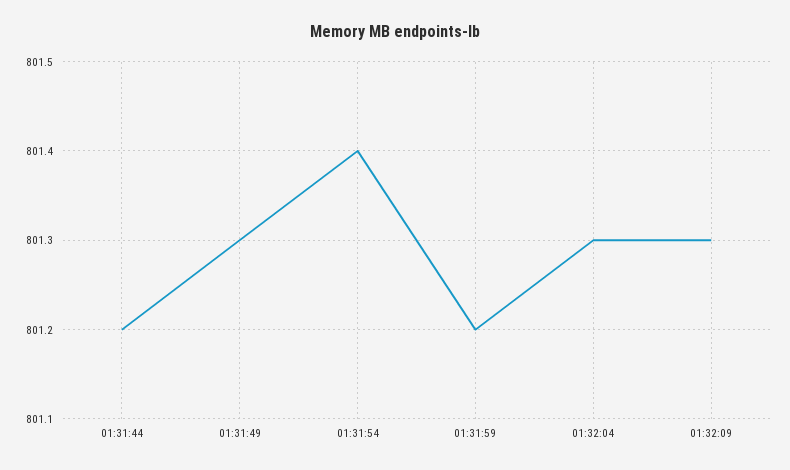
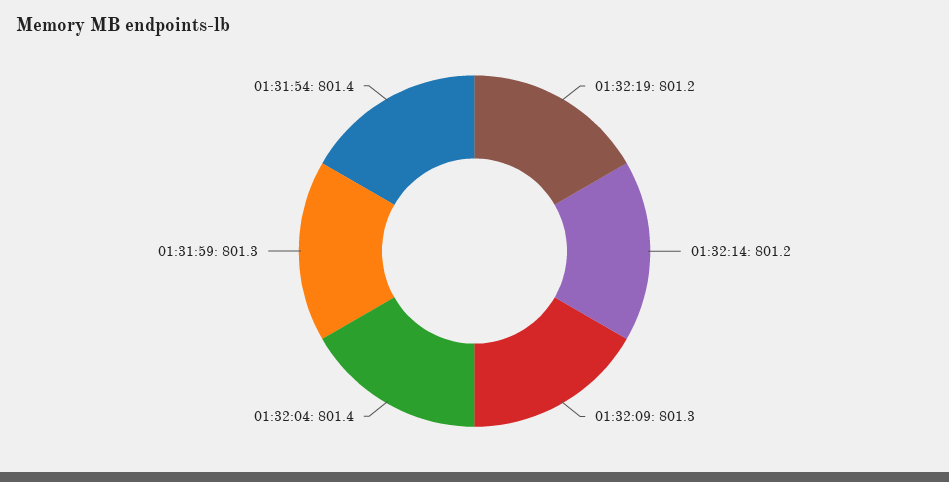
01:31:44: 801.2 -> none
01:31:49: 801.3 -> none
01:31:59: 801.2 -> 801.3
01:32:04: 801.3 -> 801.4
01:32:19: none -> 801.2
01:32:14: none -> 801.2

